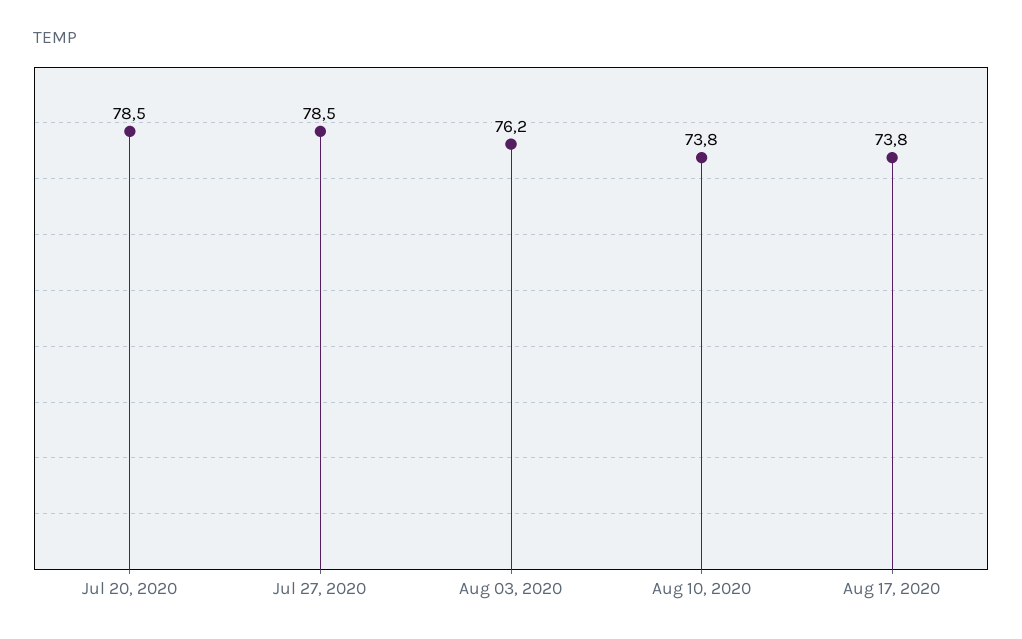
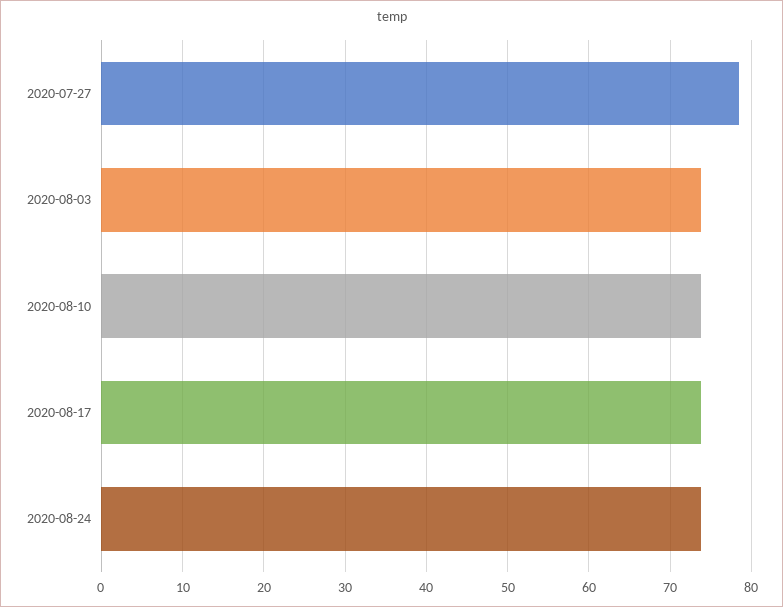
Jul 20, 2020: 78.5 -> none
Aug 03, 2020: 76.2 -> 74
2020-08-24: none -> 74

